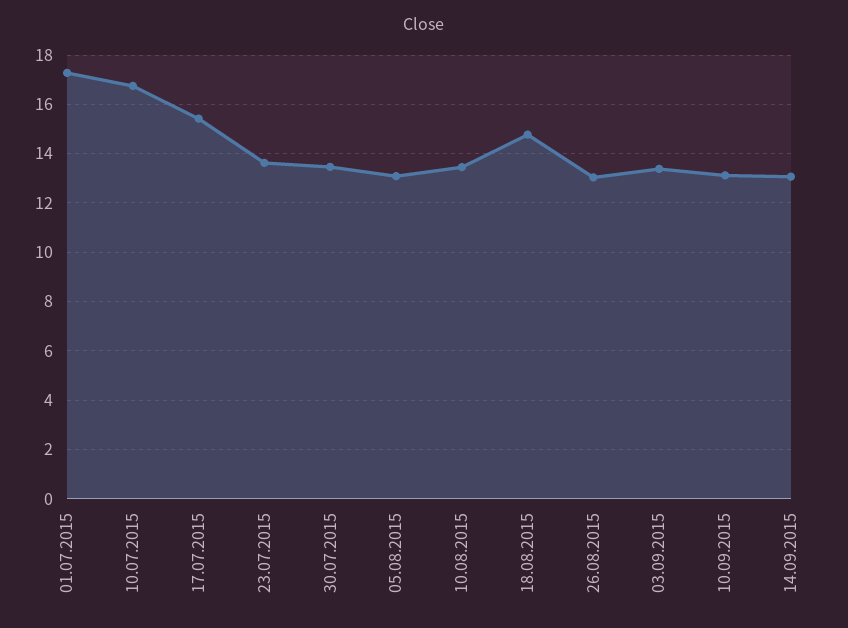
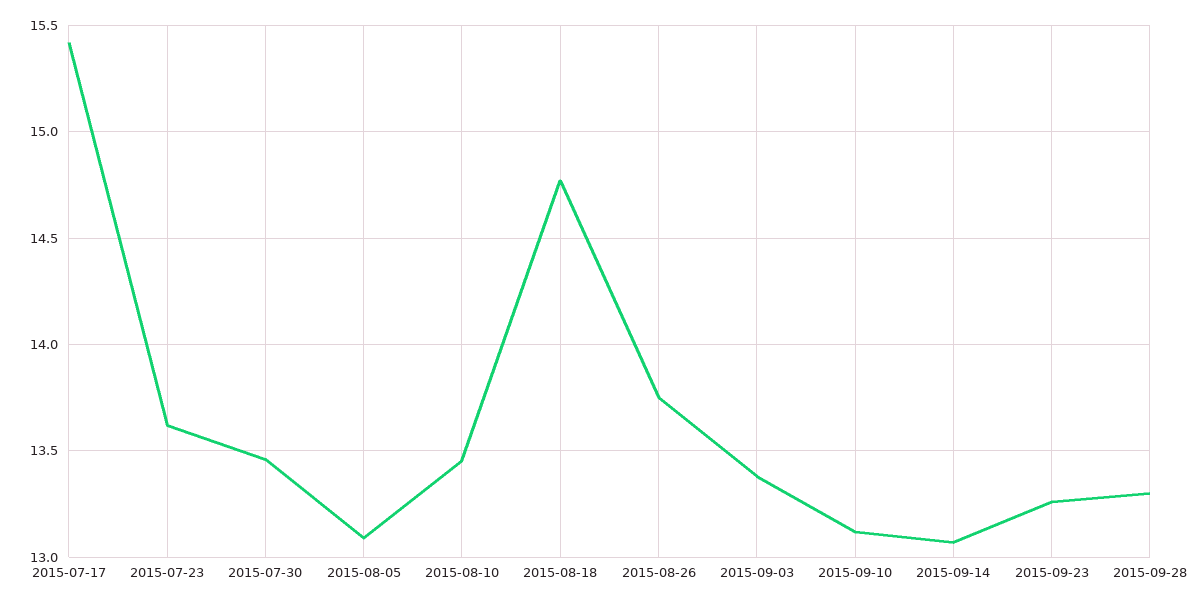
01.07.2015: 17.25 -> none
10.07.2015: 16.75 -> none
26.08.2015: 13 -> 13.75
2015-09-23: none -> 13.25
2015-09-28: none -> 13.3

